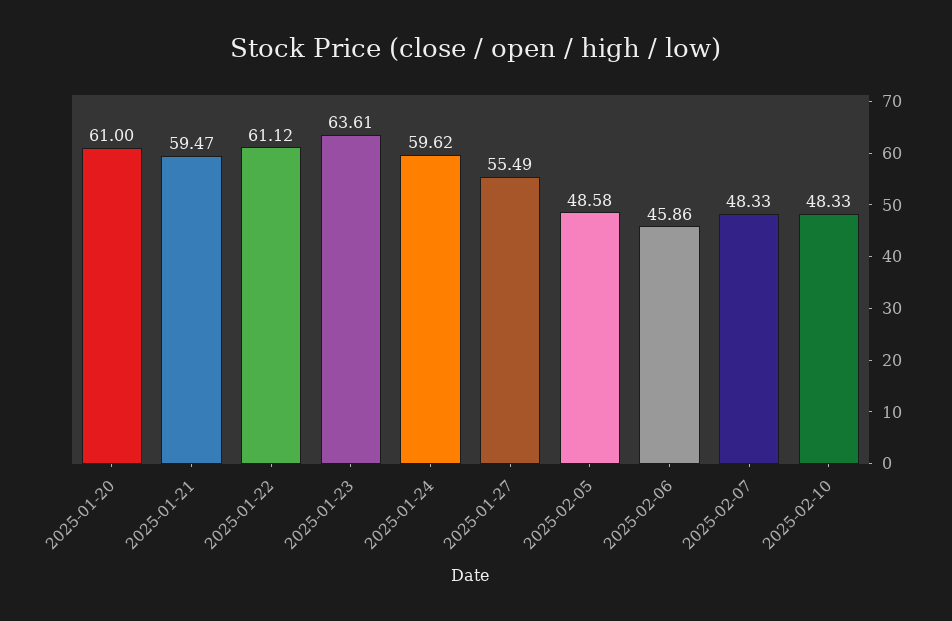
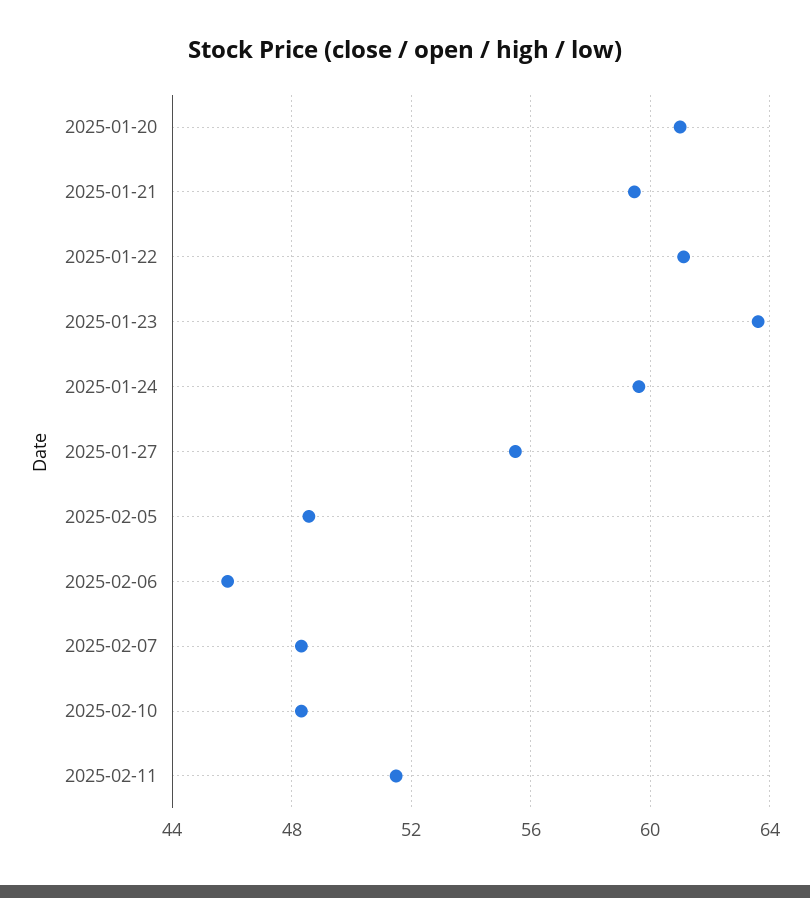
2025-02-11: none -> 51.5

